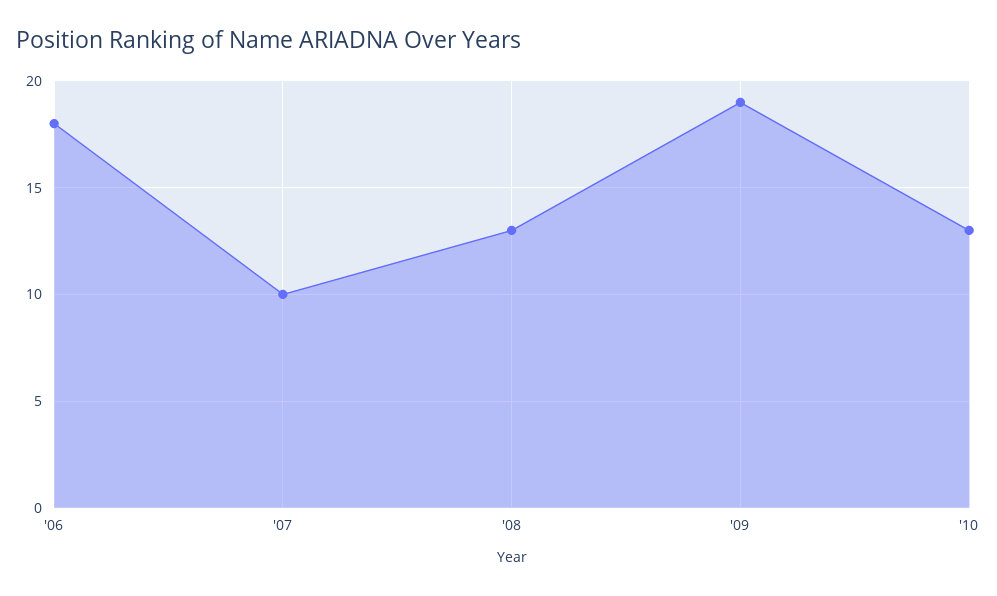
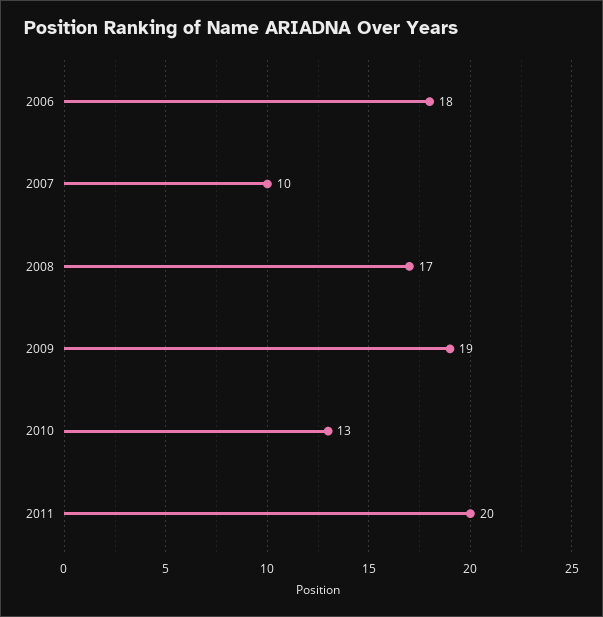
'08: 13 -> 17
2011: none -> 20

